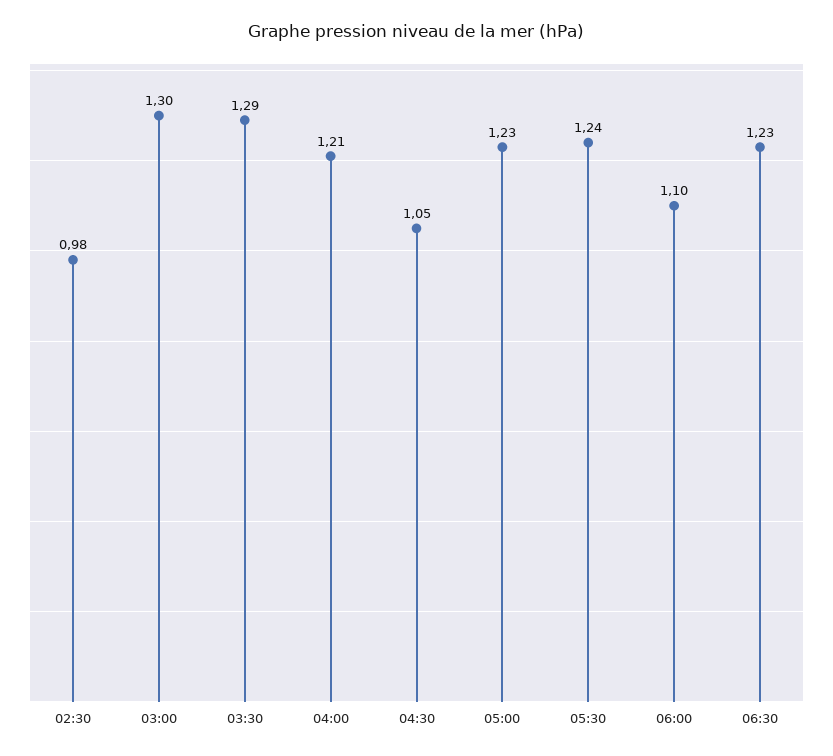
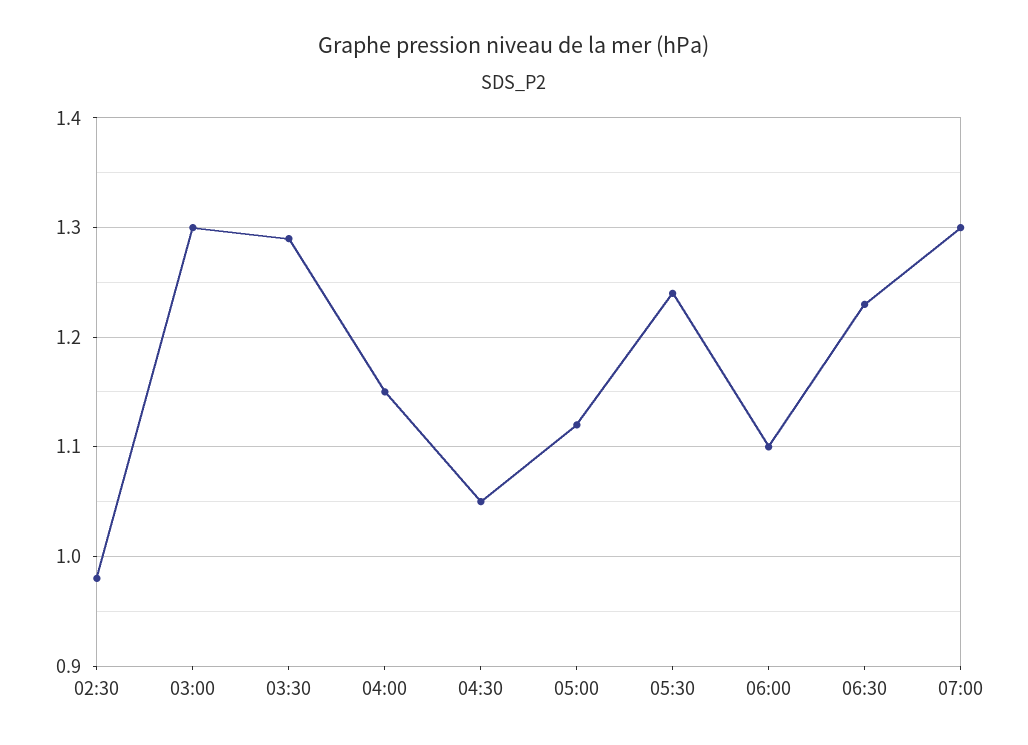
04:00: 1.21 -> 1.15
05:00: 1.23 -> 1.12
07:00: none -> 1.3

